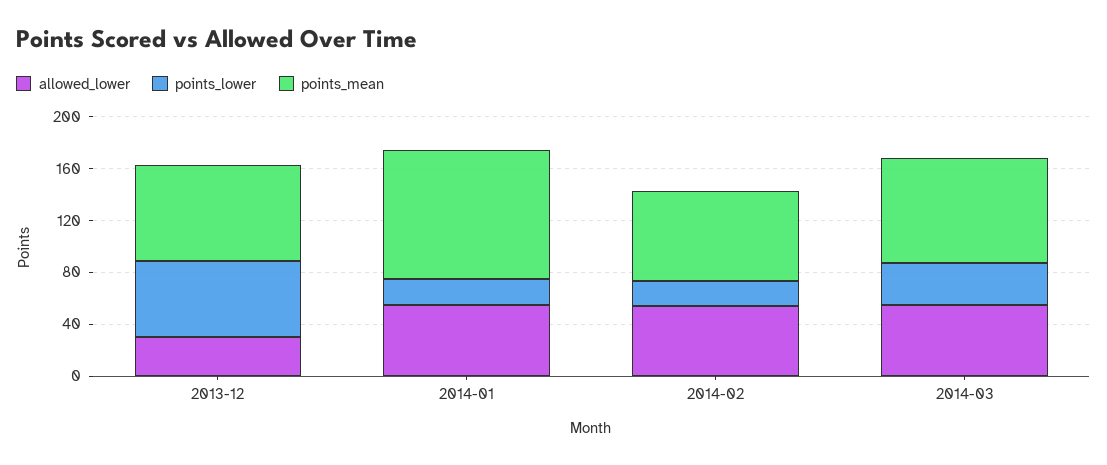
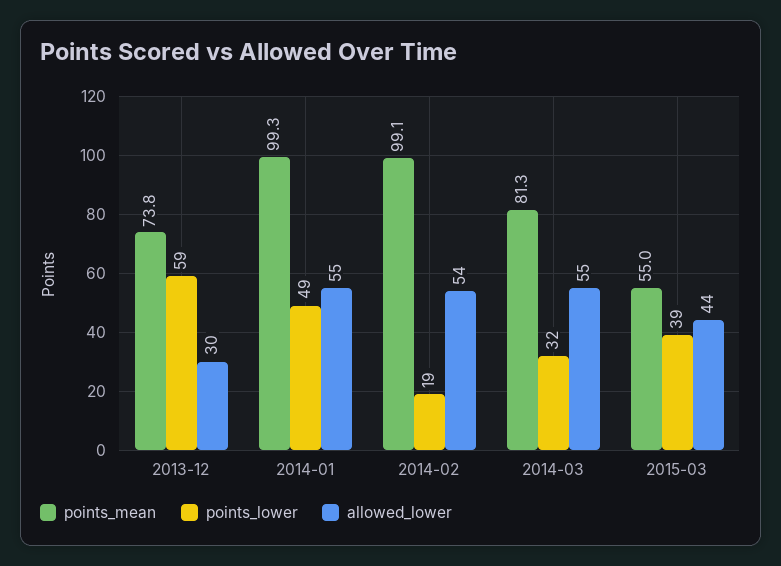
points_lower, 2014-01: 20 -> 49
points_mean, 2014-02: 70 -> 99.1
points_mean, 2015-03: none -> 55
points_lower, 2015-03: none -> 39
allowed_lower, 2015-03: none -> 44

